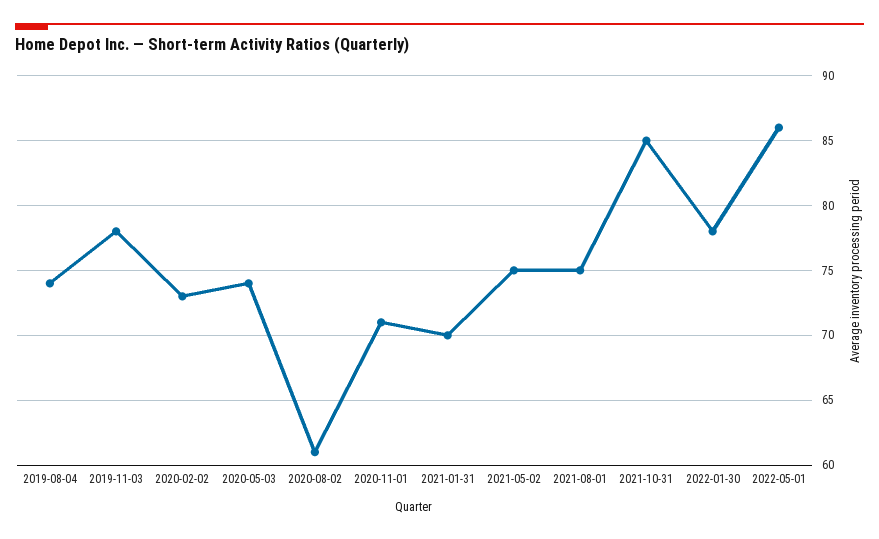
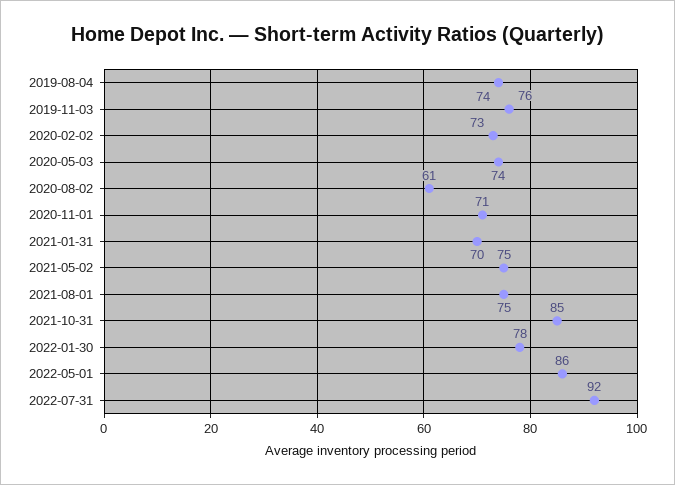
2019-11-03: 78 -> 76
2022-07-31: none -> 92

